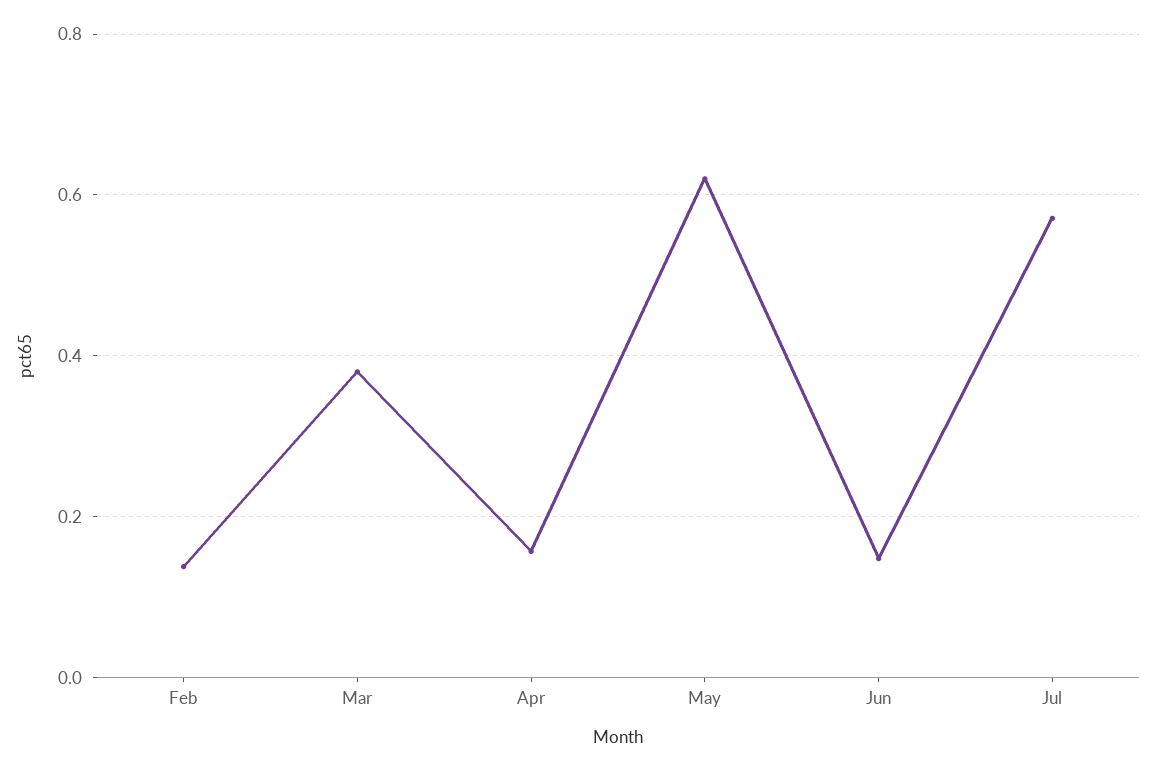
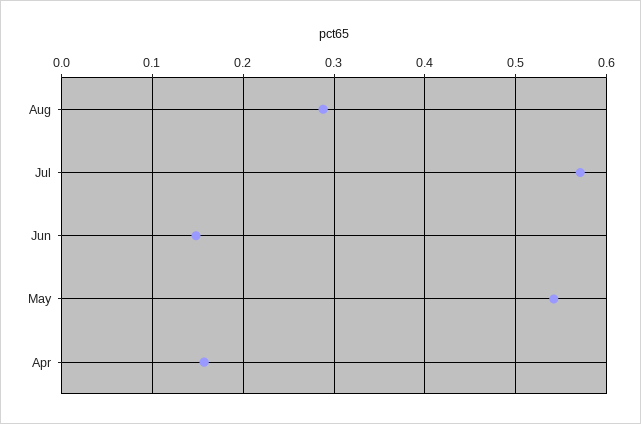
Feb: 0.14 -> none
Mar: 0.38 -> none
May: 0.62 -> 0.54
Aug: none -> 0.29

